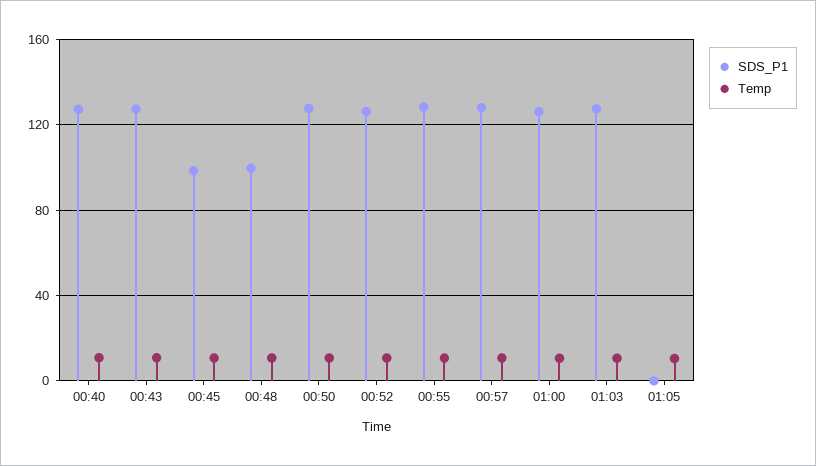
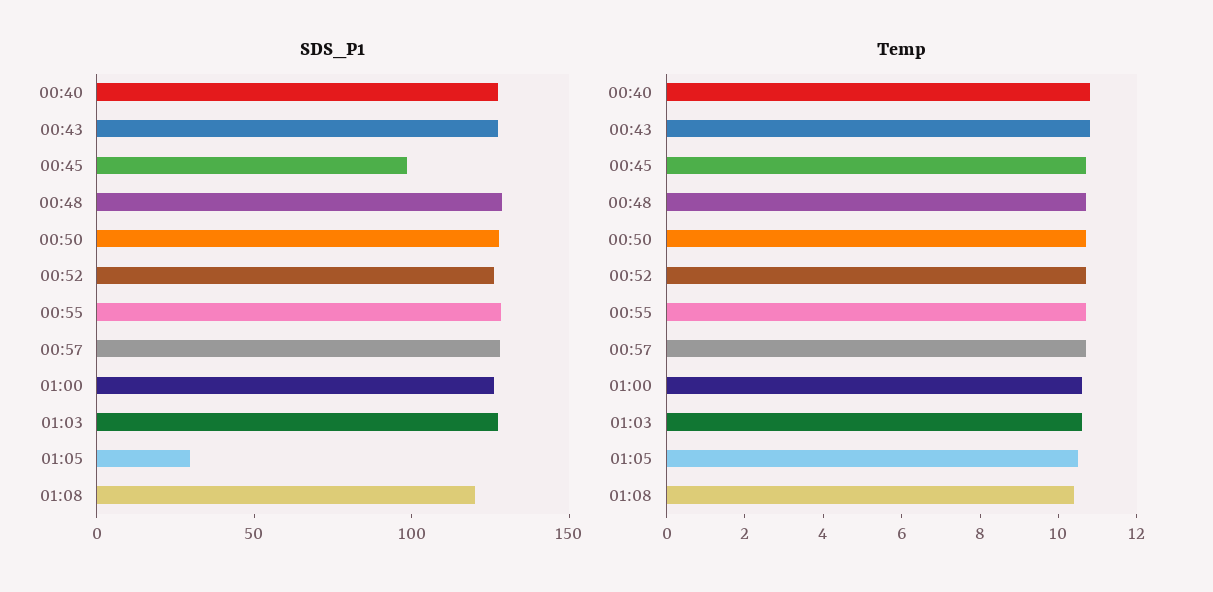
SDS_P1, 00:48: 100 -> 130
SDS_P1, 01:05: 0 -> 30
SDS_P1, 01:08: none -> 120
Temp, 01:08: none -> 10.5

